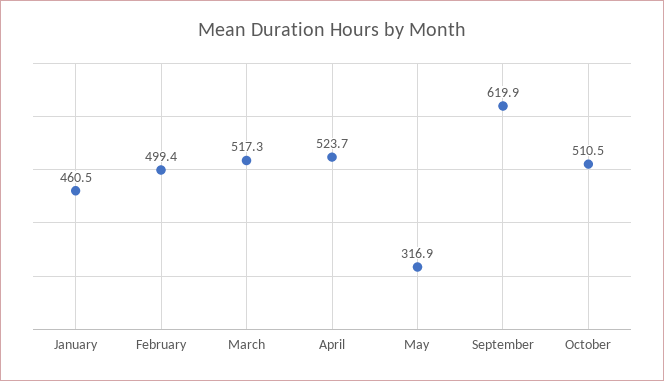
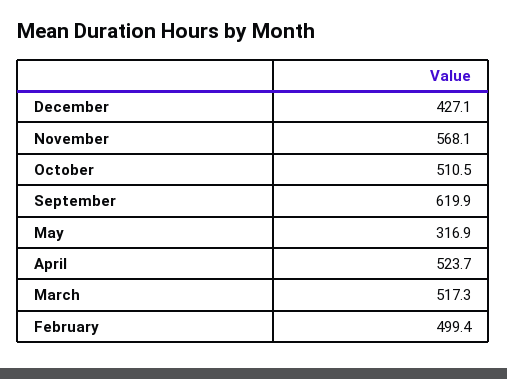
January: 460.5 -> none
December: none -> 427.1
November: none -> 568.1

